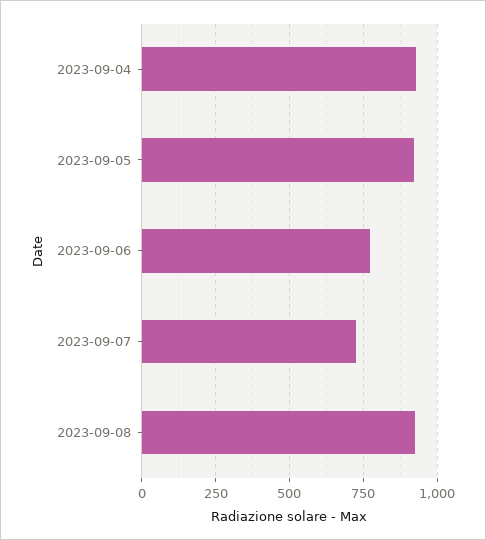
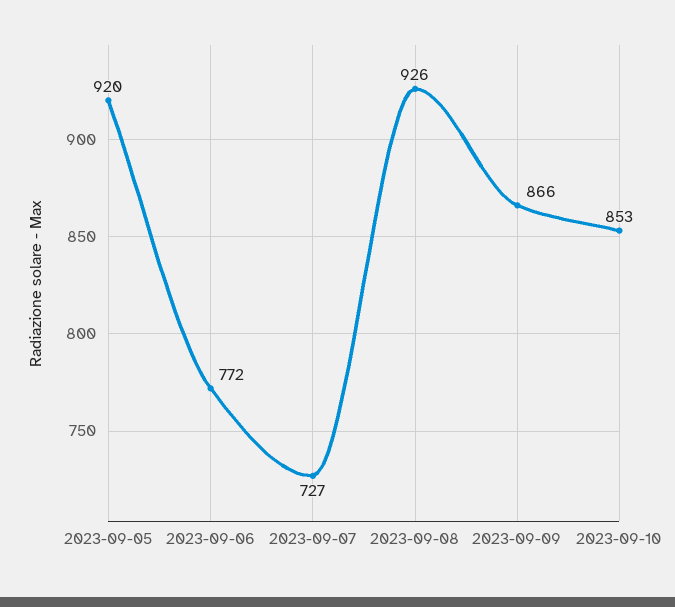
2023-09-04: 925 -> none
2023-09-09: none -> 866
2023-09-10: none -> 853

